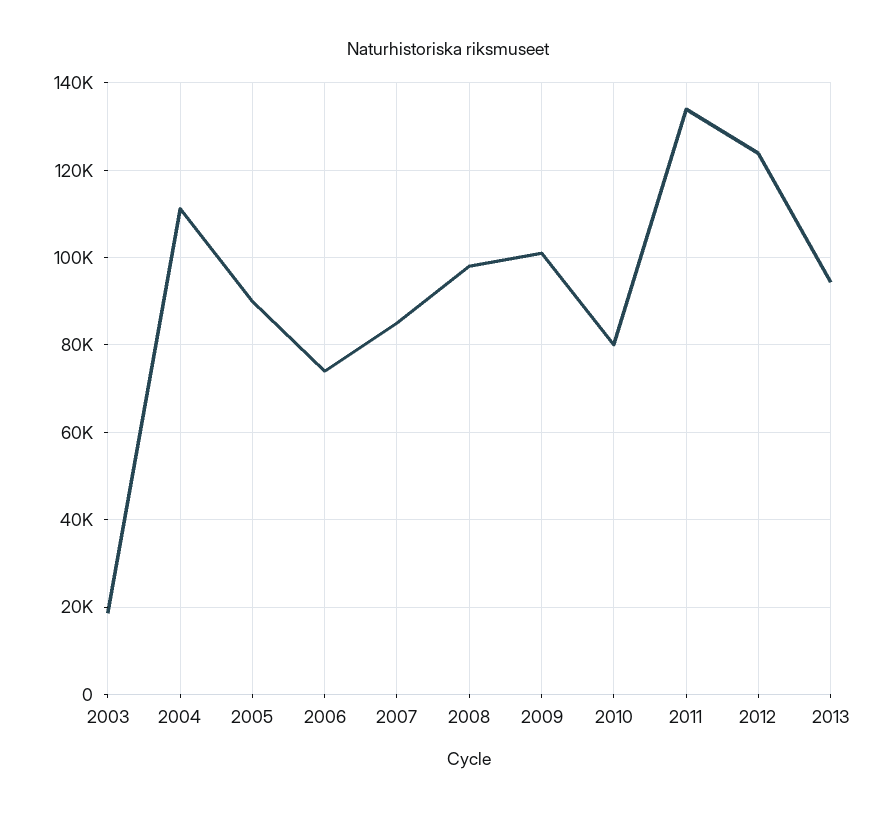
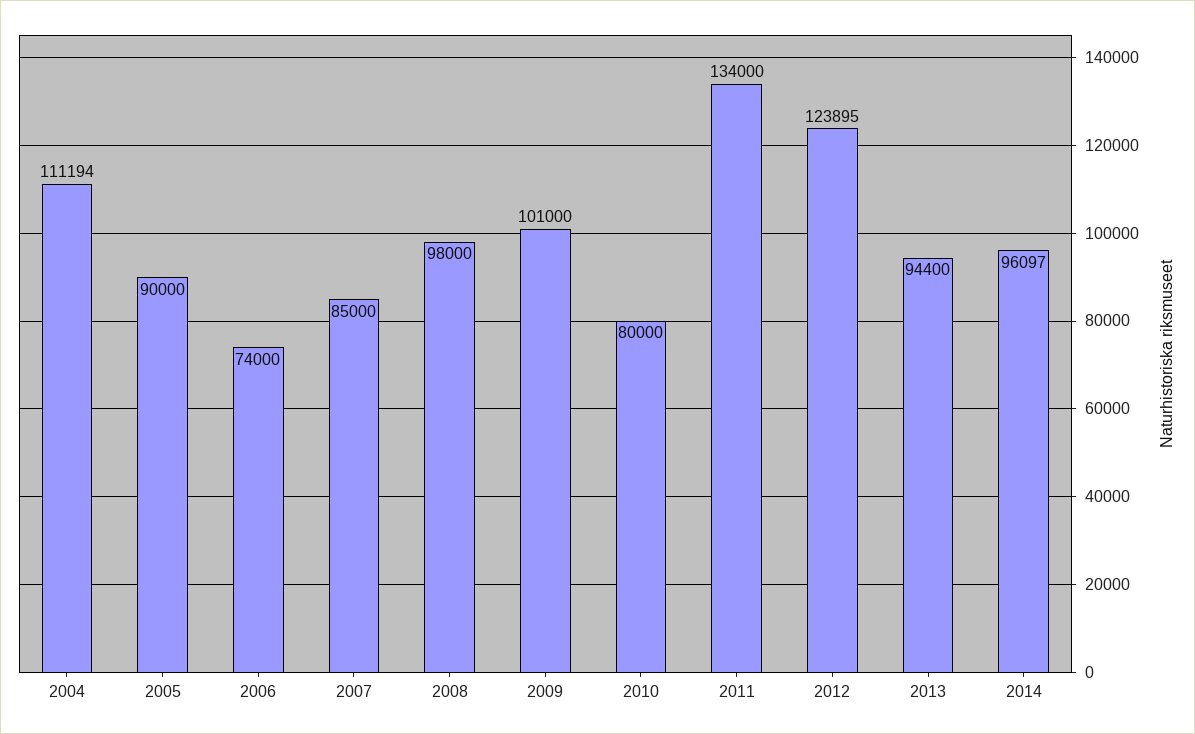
2003: 18000 -> none
2014: none -> 96097

